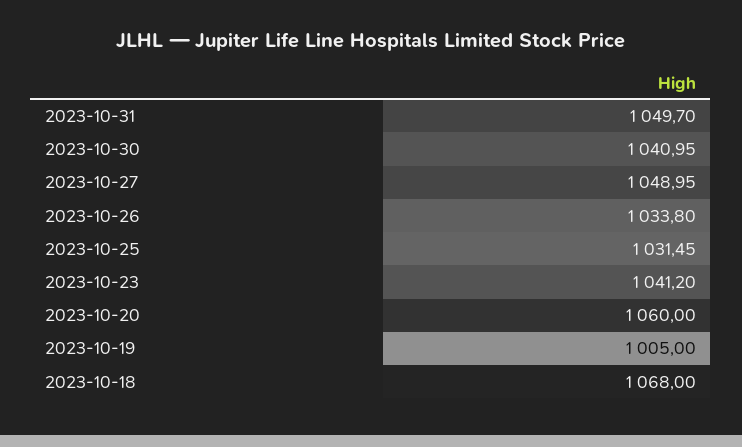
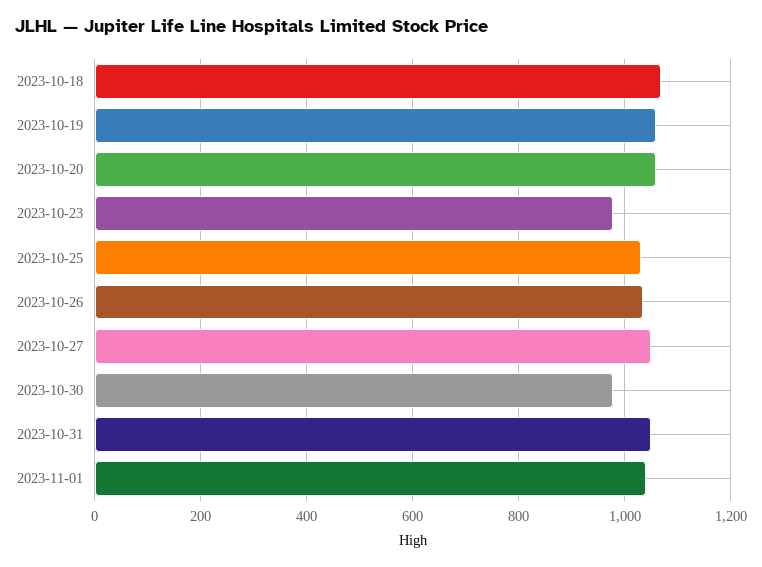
2023-10-30: 1040.95 -> 980
2023-10-23: 1041.2 -> 980
2023-10-19: 1005 -> 1060
2023-11-01: none -> 1040

